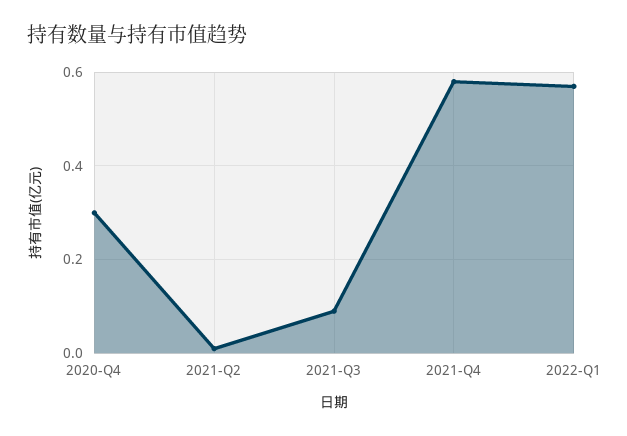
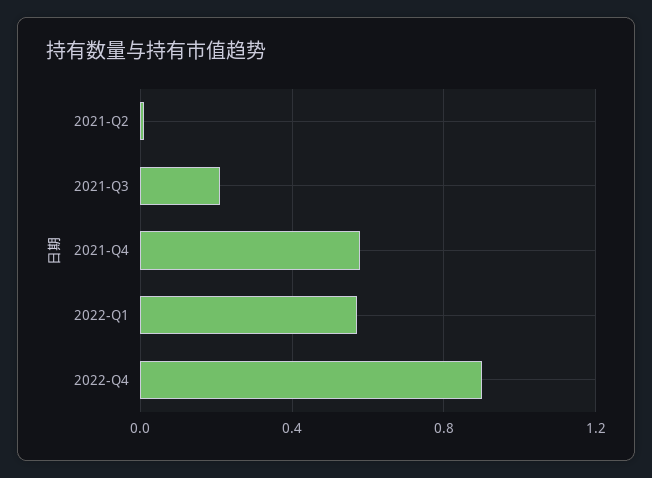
2020-Q4: 0.3 -> none
2021-Q3: 0.1 -> 0.2
2022-Q4: none -> 0.9

